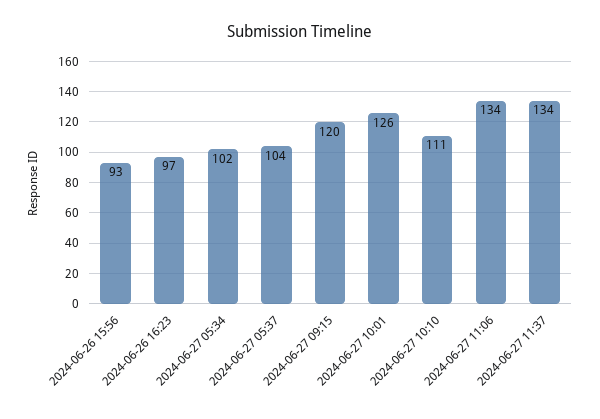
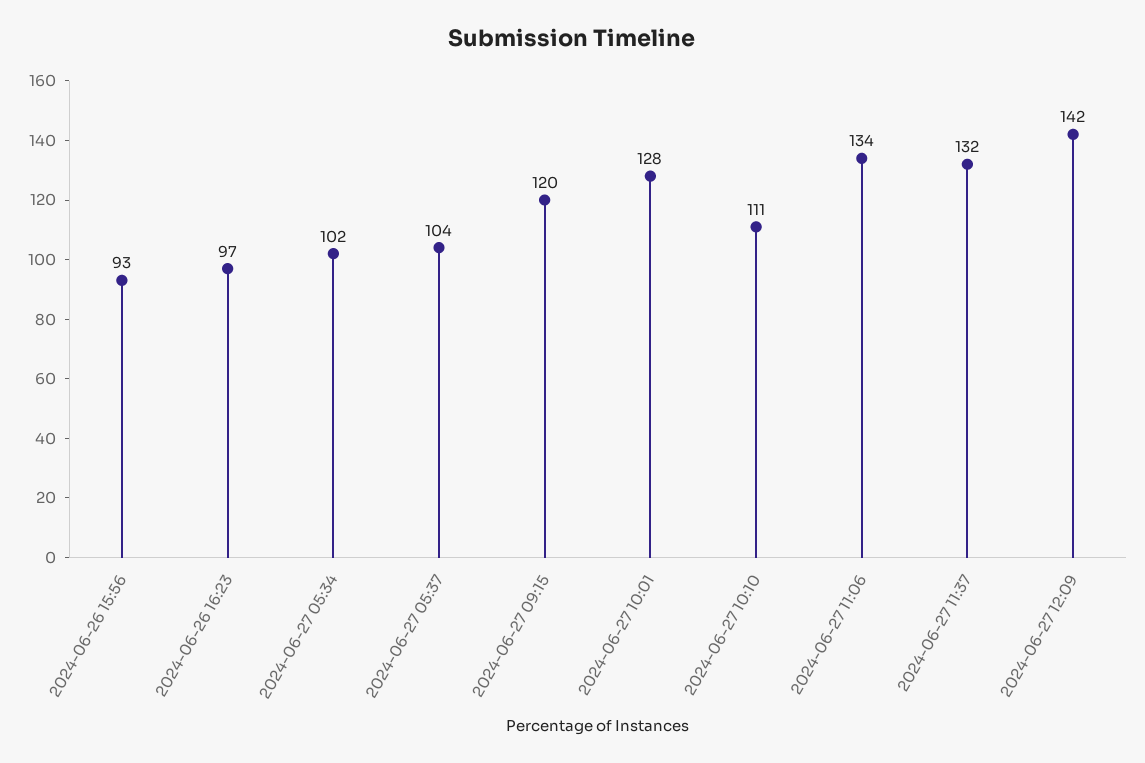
2024-06-27 10:01: 126 -> 128
2024-06-27 11:37: 134 -> 132
2024-06-27 12:09: none -> 142

